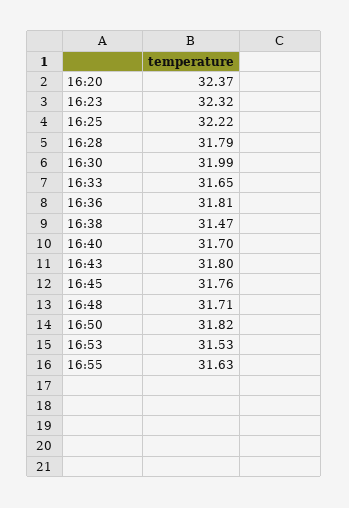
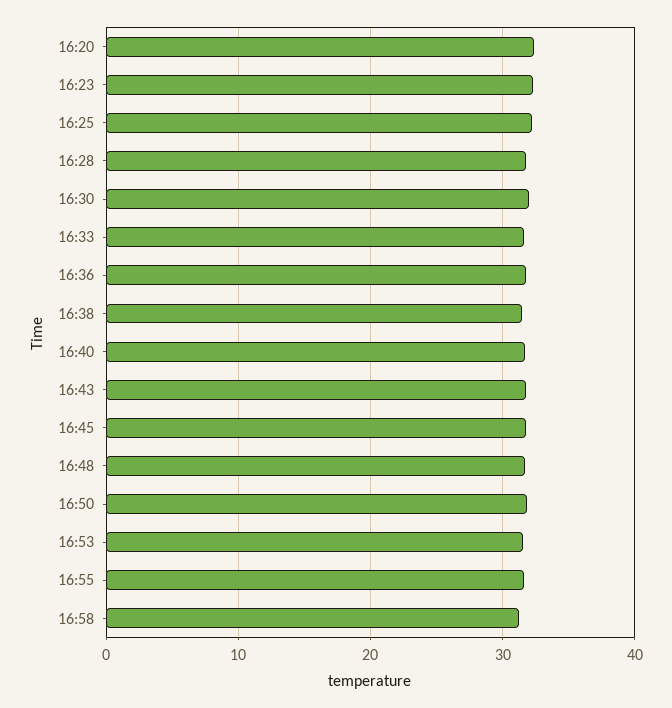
16:58: none -> 31

